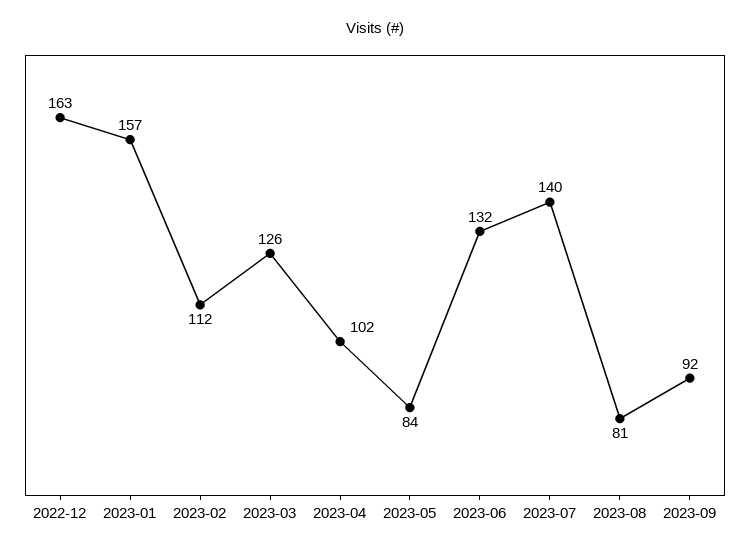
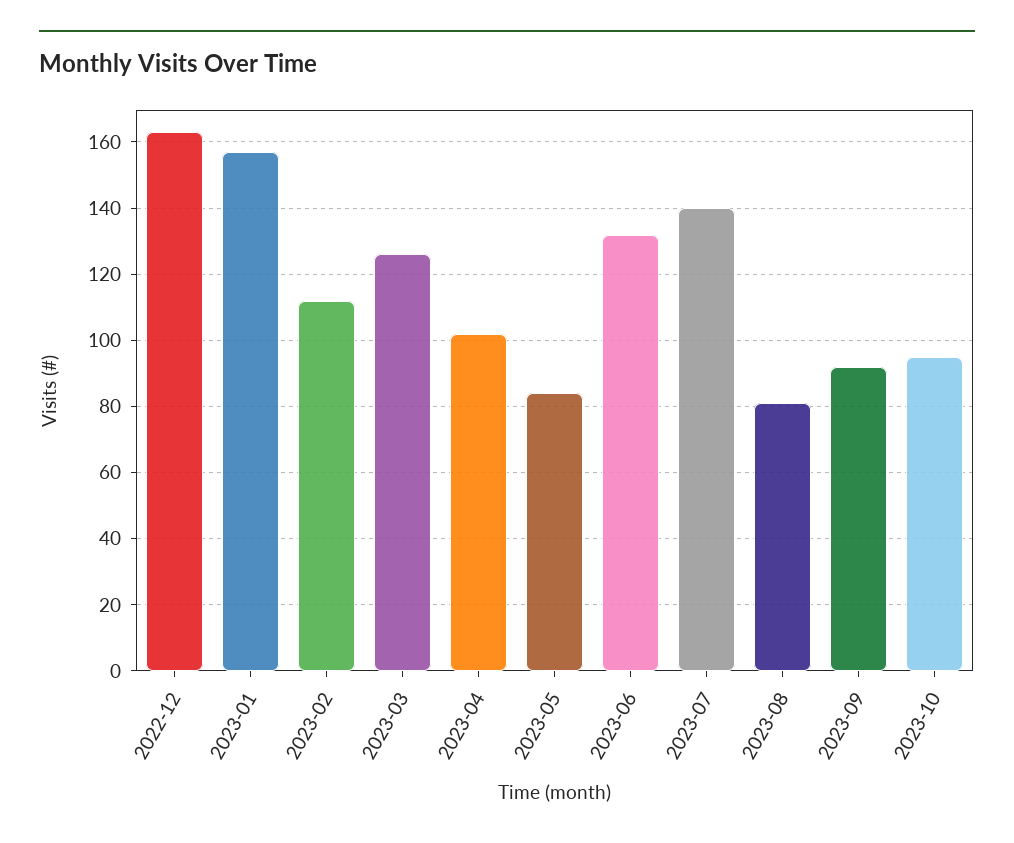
2023-10: none -> 95

